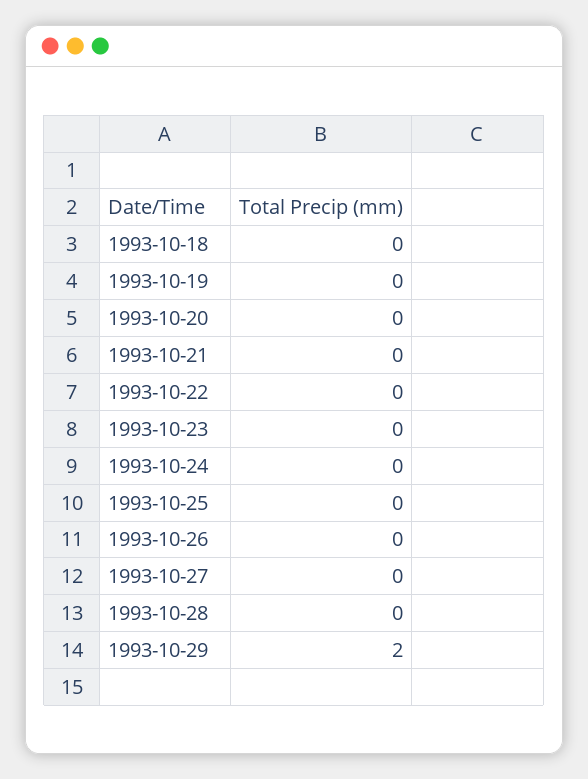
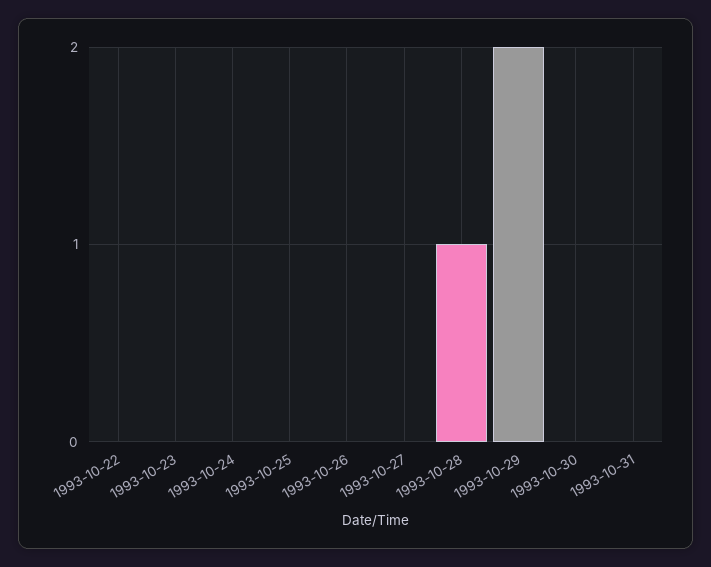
1993-10-18: 0 -> none
1993-10-19: 0 -> none
1993-10-20: 0 -> none
1993-10-21: 0 -> none
1993-10-28: 0 -> 1
1993-10-30: none -> 0
1993-10-31: none -> 0

